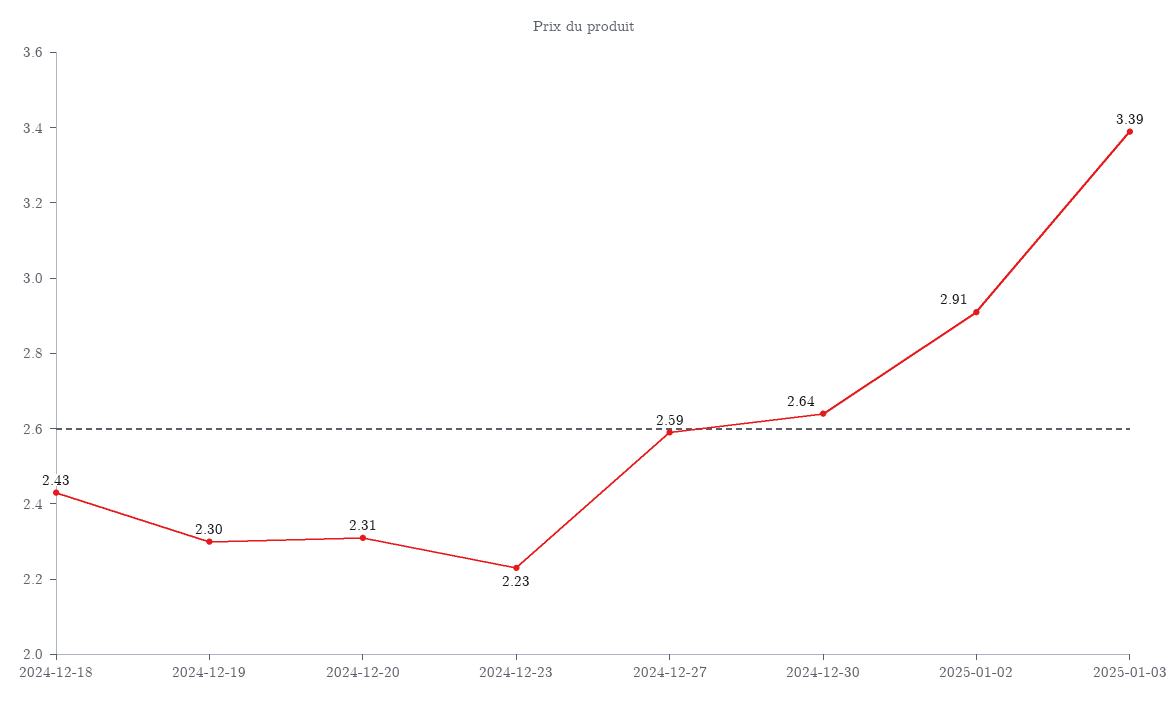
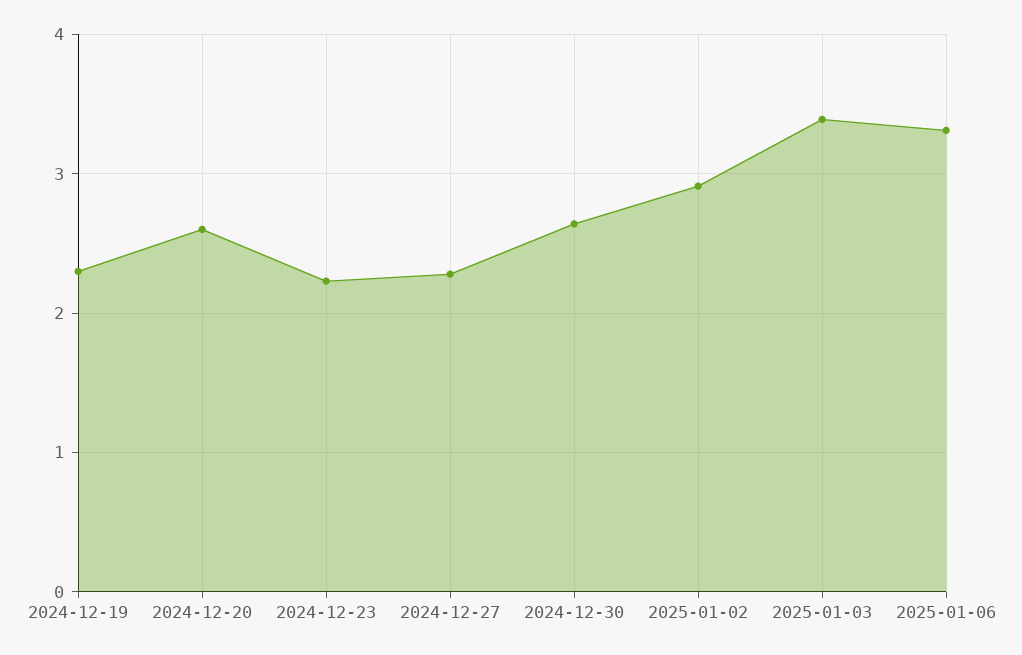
2024-12-18: 2.43 -> none
2024-12-20: 2.31 -> 2.6
2024-12-27: 2.59 -> 2.3
2025-01-06: none -> 3.3

